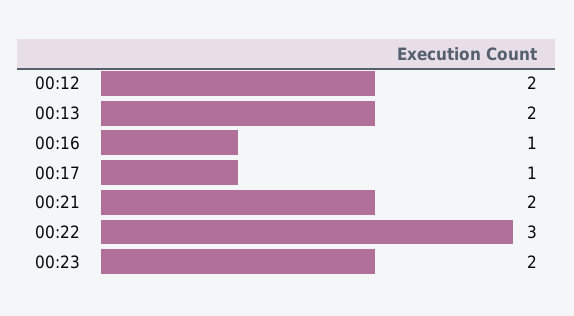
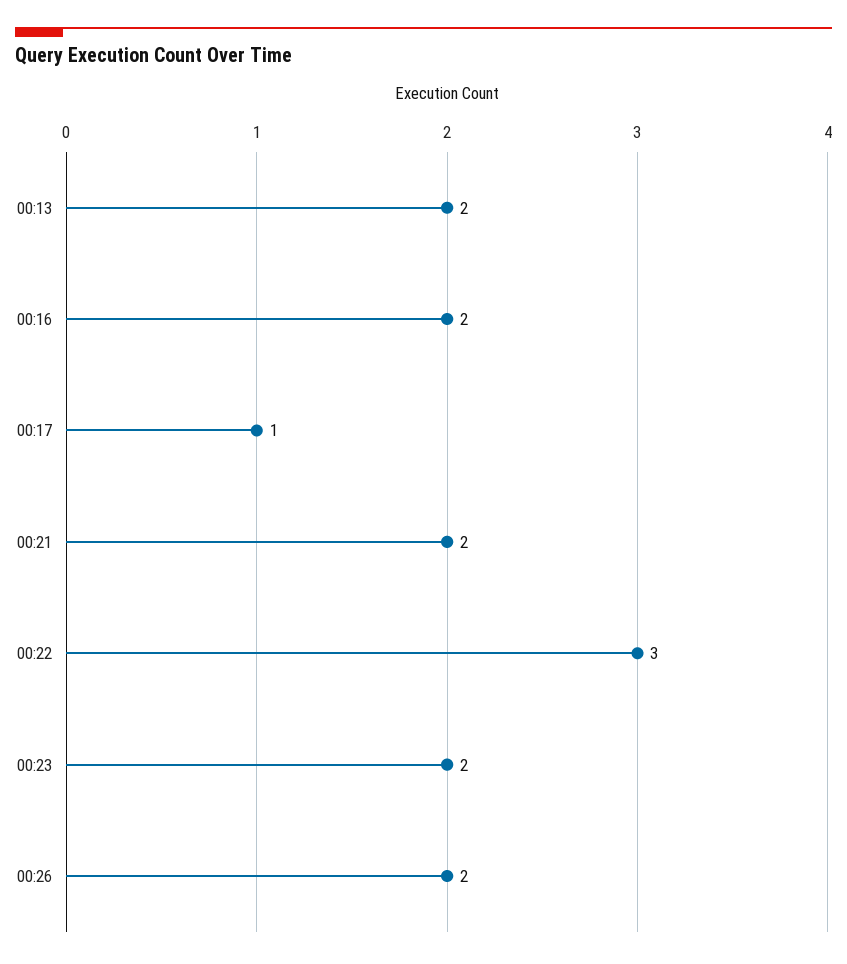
00:12: 2 -> none
00:16: 1 -> 2
00:26: none -> 2

